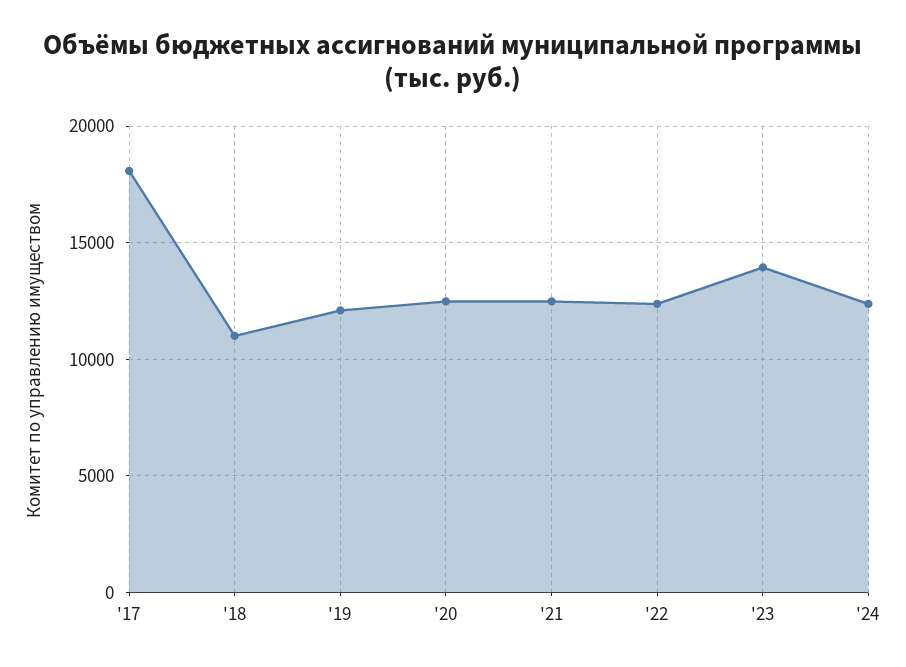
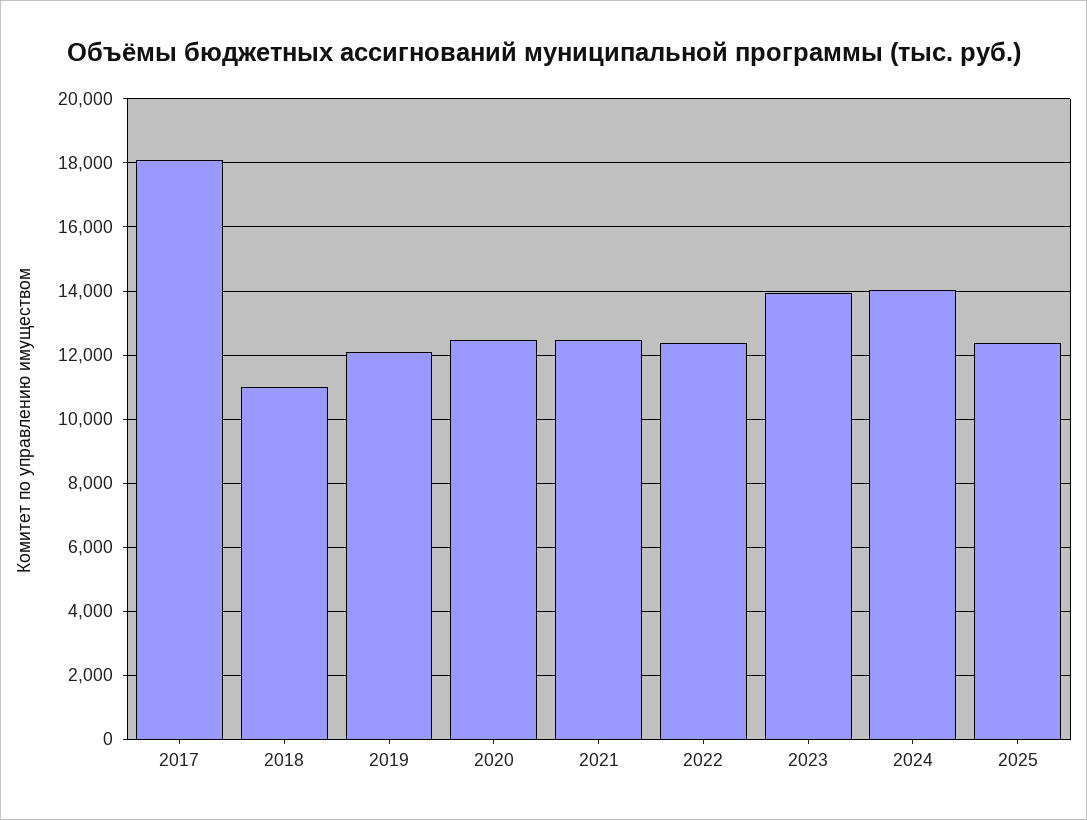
'24: 12500 -> 14000
2025: none -> 12400

